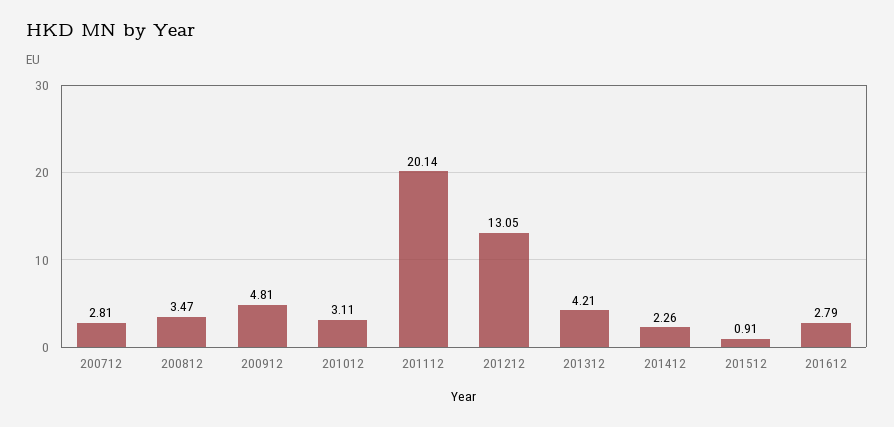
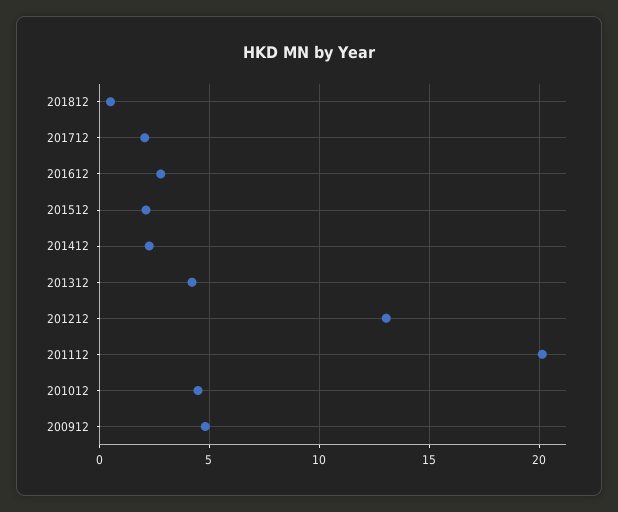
200712: 2.81 -> none
200812: 3.47 -> none
201012: 3.11 -> 4.5
201512: 0.91 -> 2
201812: none -> 0.5
201712: none -> 2

